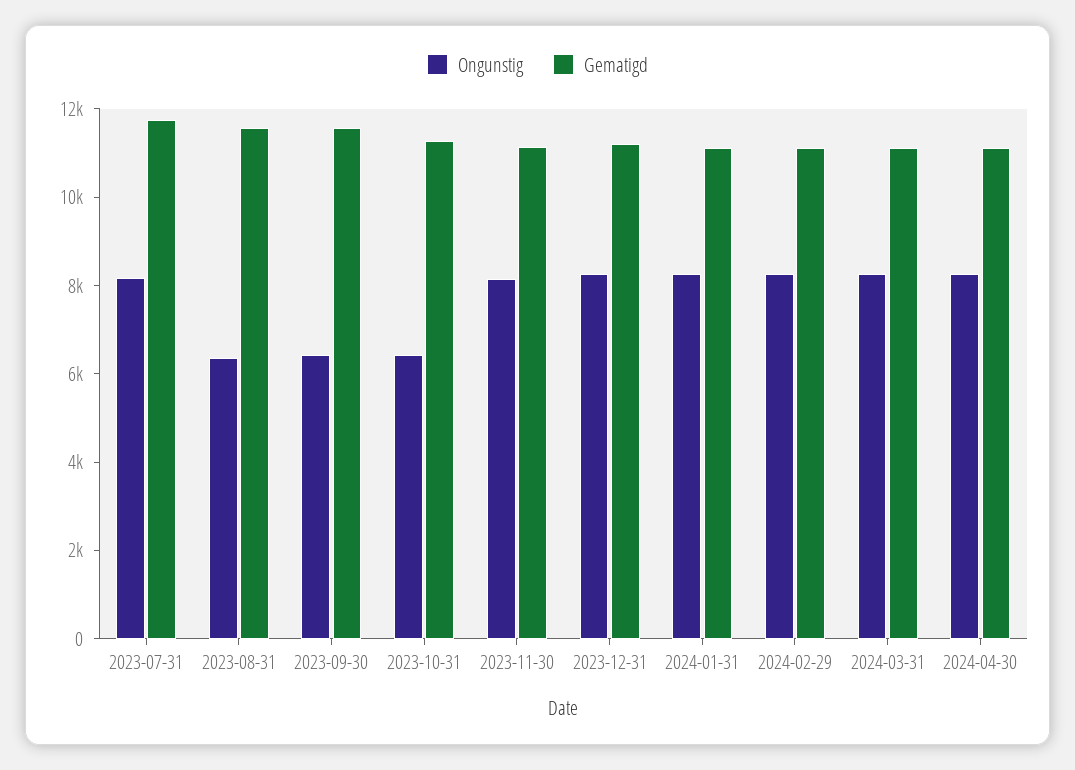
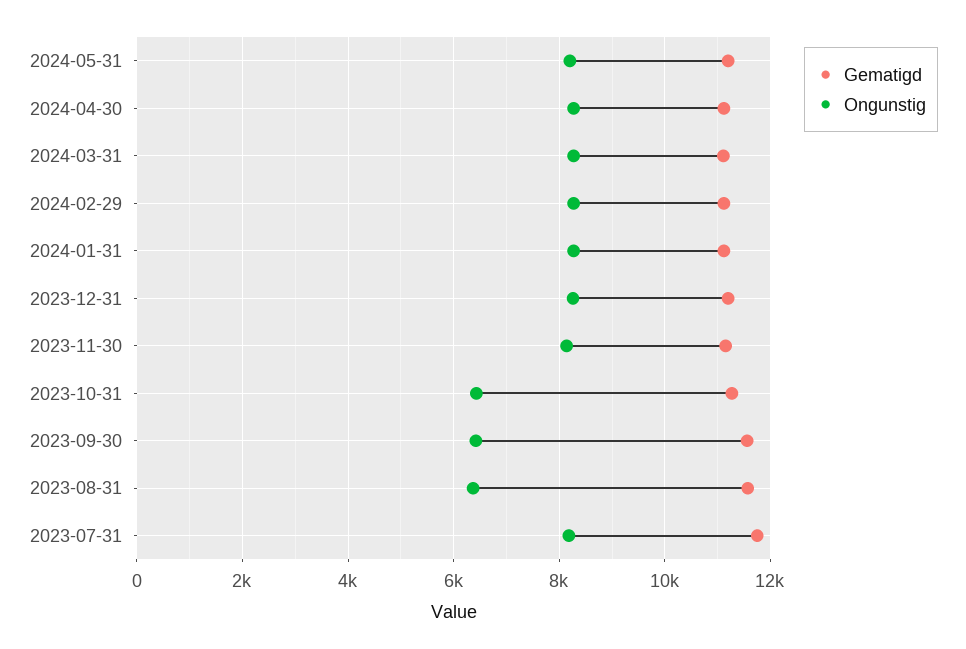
Gematigd, 2024-05-31: none -> 11200
Ongunstig, 2024-05-31: none -> 8200

